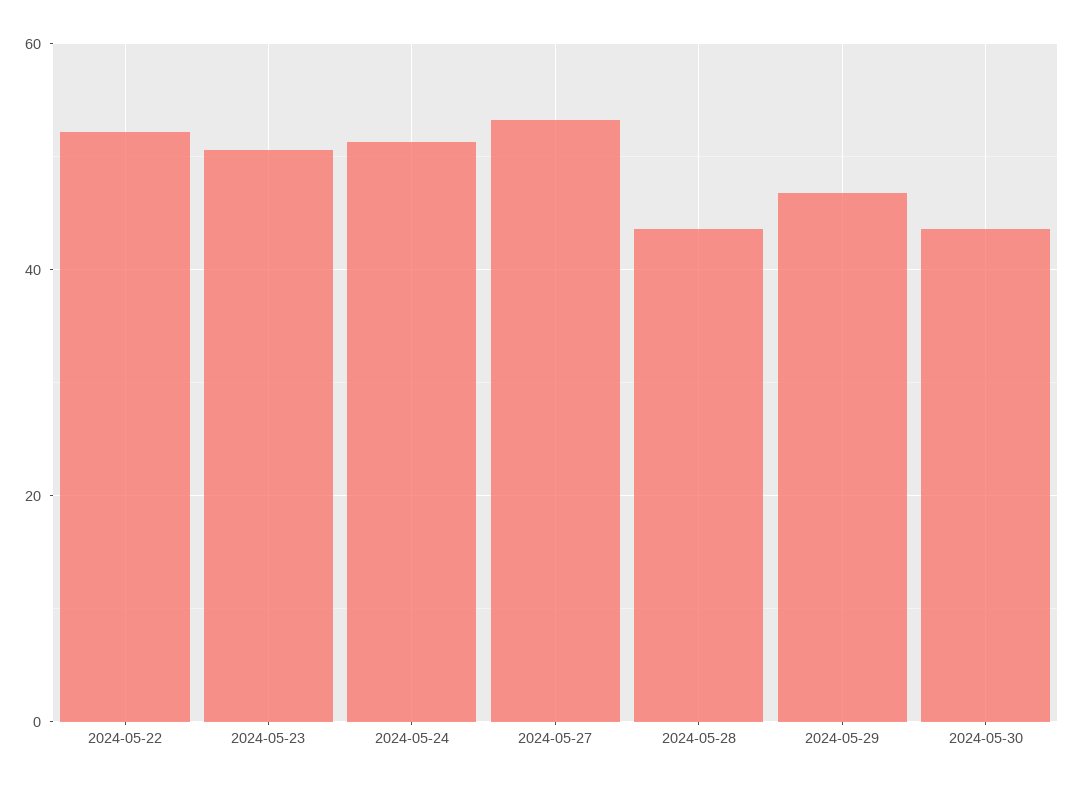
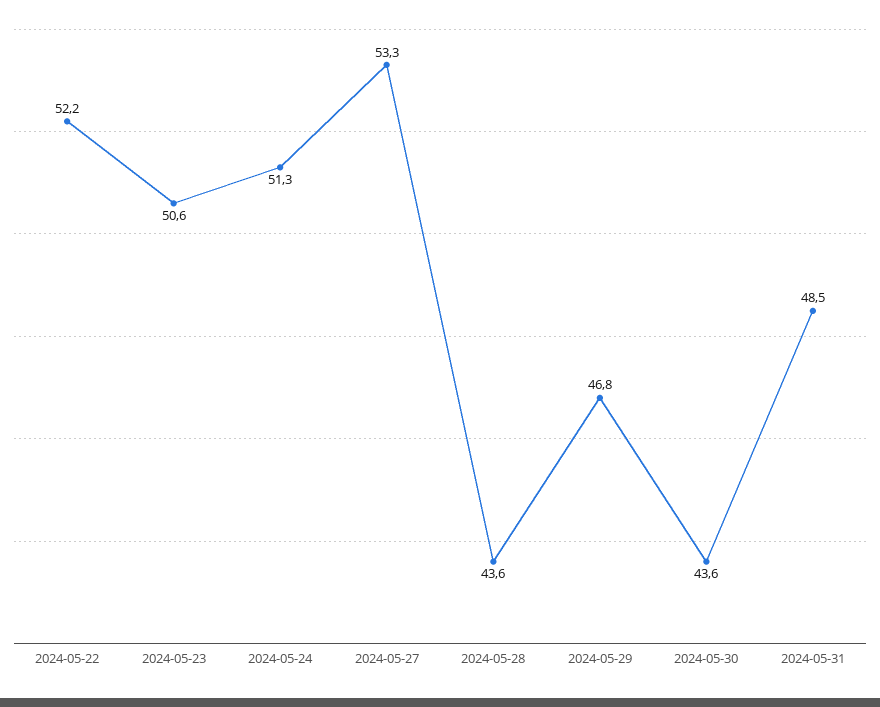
2024-05-31: none -> 48.5

